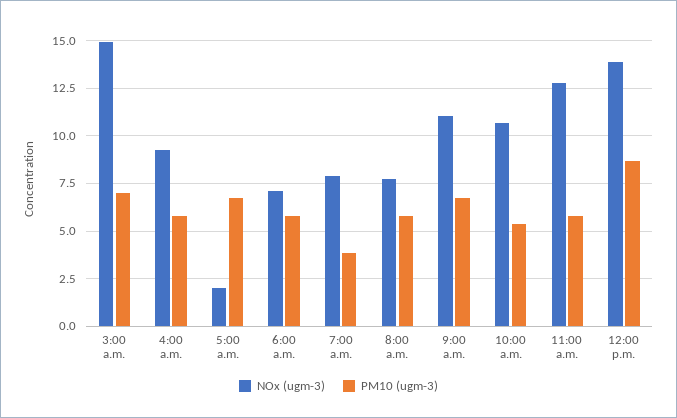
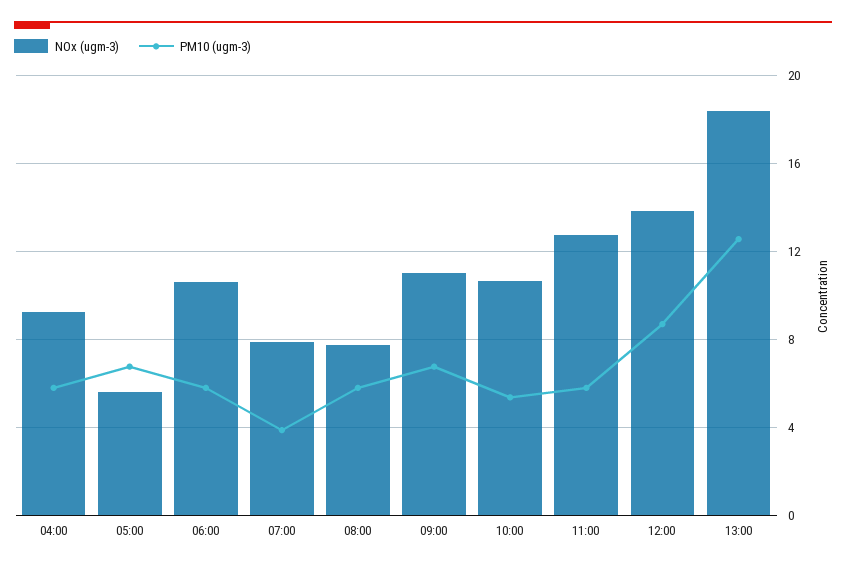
NOx (ugm-3), 3:00 a.m.: 15 -> none
PM10 (ugm-3), 3:00 a.m.: 7 -> none
NOx (ugm-3), 5:00 a.m.: 2 -> 5.5
NOx (ugm-3), 6:00 a.m.: 7 -> 10.5
NOx (ugm-3), 13:00: none -> 18.5
PM10 (ugm-3), 13:00: none -> 12.5

